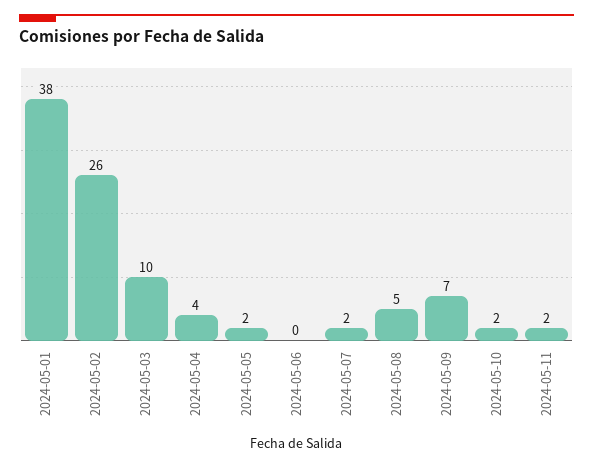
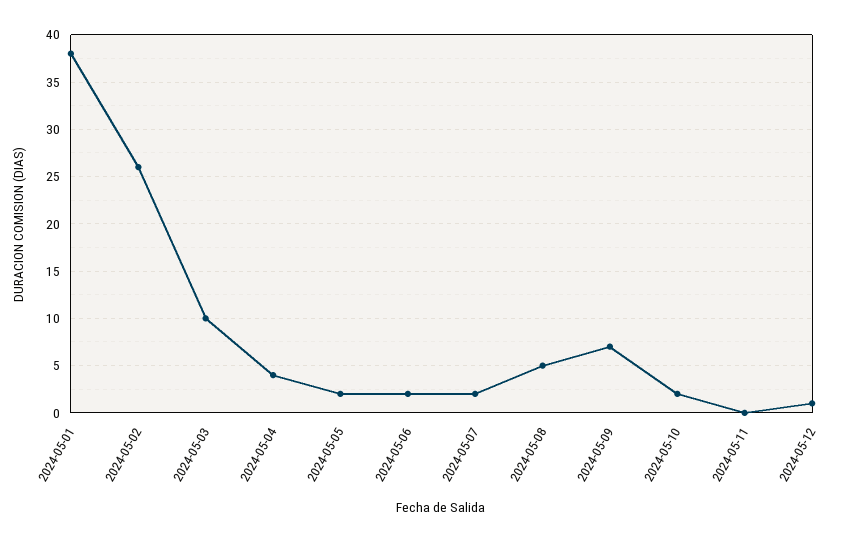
2024-05-06: 0 -> 2
2024-05-11: 2 -> 0
2024-05-12: none -> 1

